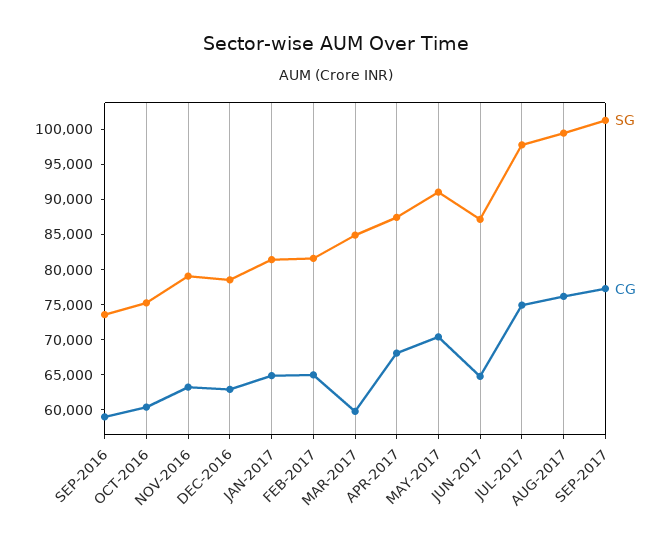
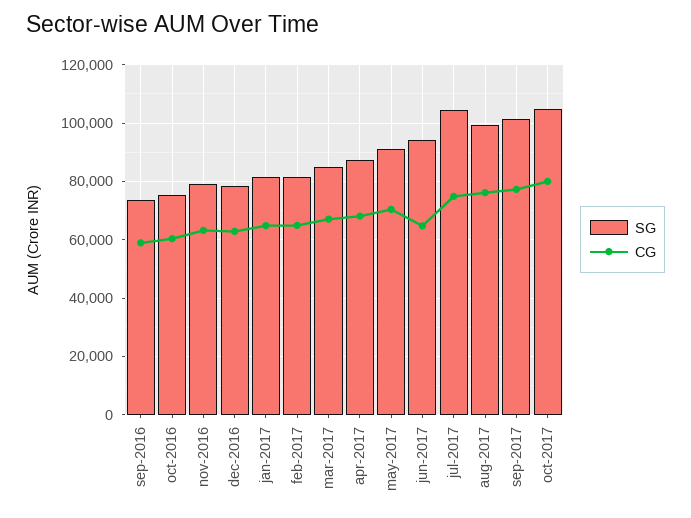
CG, MAR-2017: 60000 -> 67500
SG, JUN-2017: 87500 -> 95000
SG, JUL-2017: 97500 -> 105000
SG, oct-2017: none -> 105000
CG, oct-2017: none -> 80000

